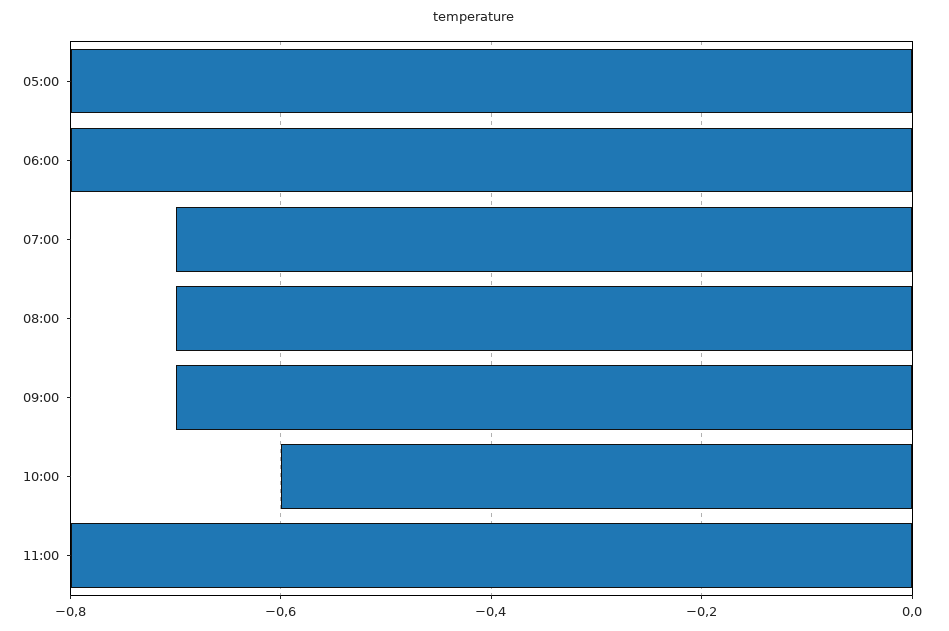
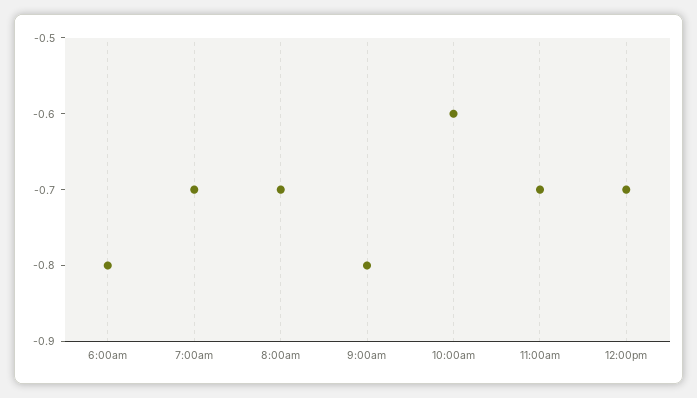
05:00: -0.8 -> none
09:00: -0.7 -> -0.8
11:00: -0.8 -> -0.7
12:00pm: none -> -0.7

